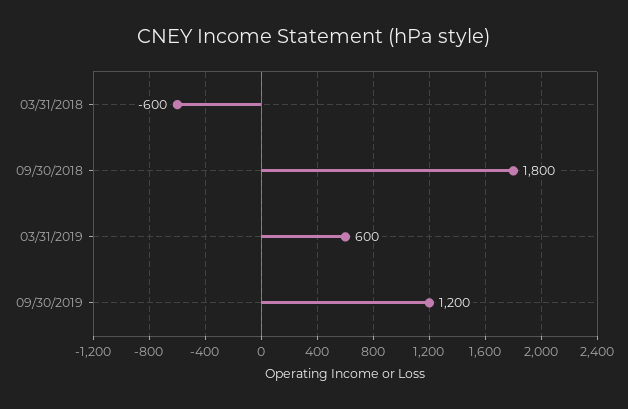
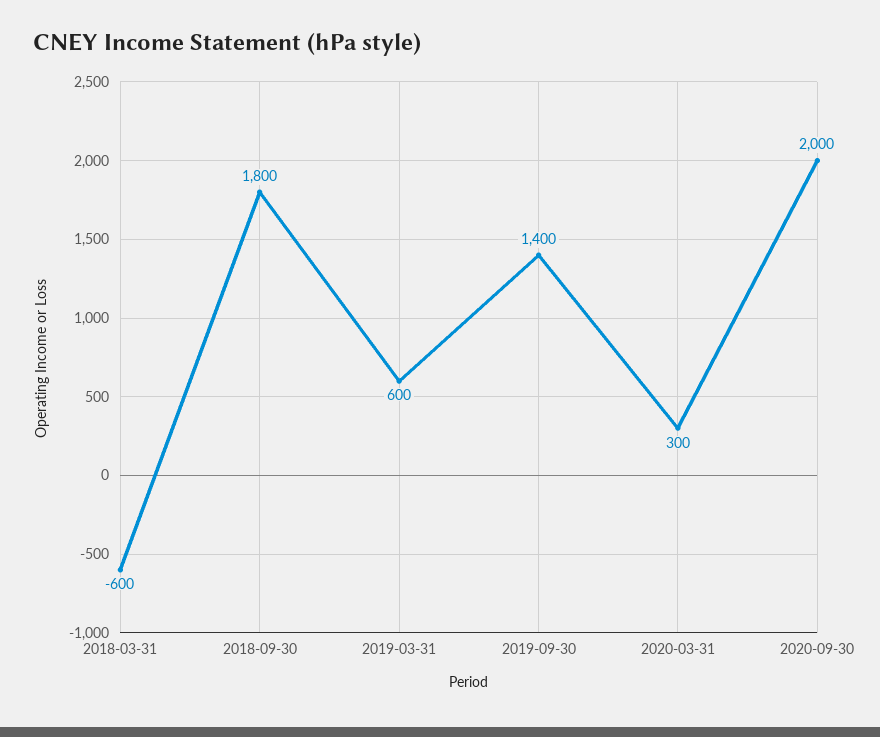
09/30/2019: 1200 -> 1400
2020-03-31: none -> 300
2020-09-30: none -> 2000

